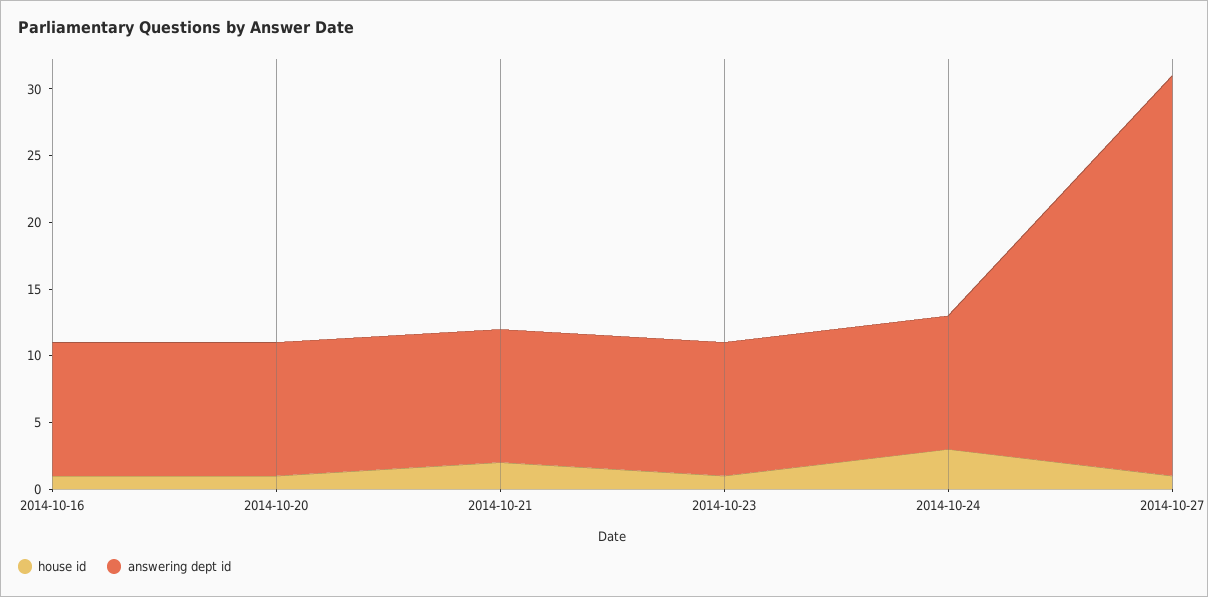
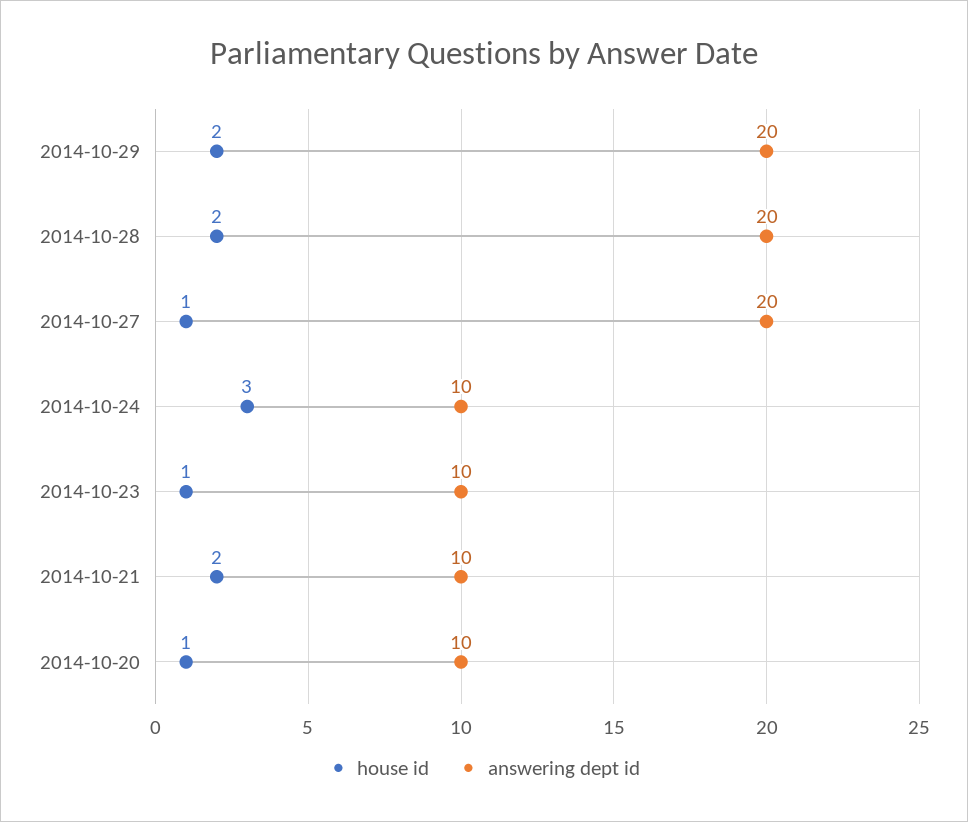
house id, 2014-10-16: 1 -> none
answering dept id, 2014-10-16: 10 -> none
answering dept id, 2014-10-27: 30 -> 20
house id, 2014-10-29: none -> 2
answering dept id, 2014-10-29: none -> 20
house id, 2014-10-28: none -> 2
answering dept id, 2014-10-28: none -> 20

